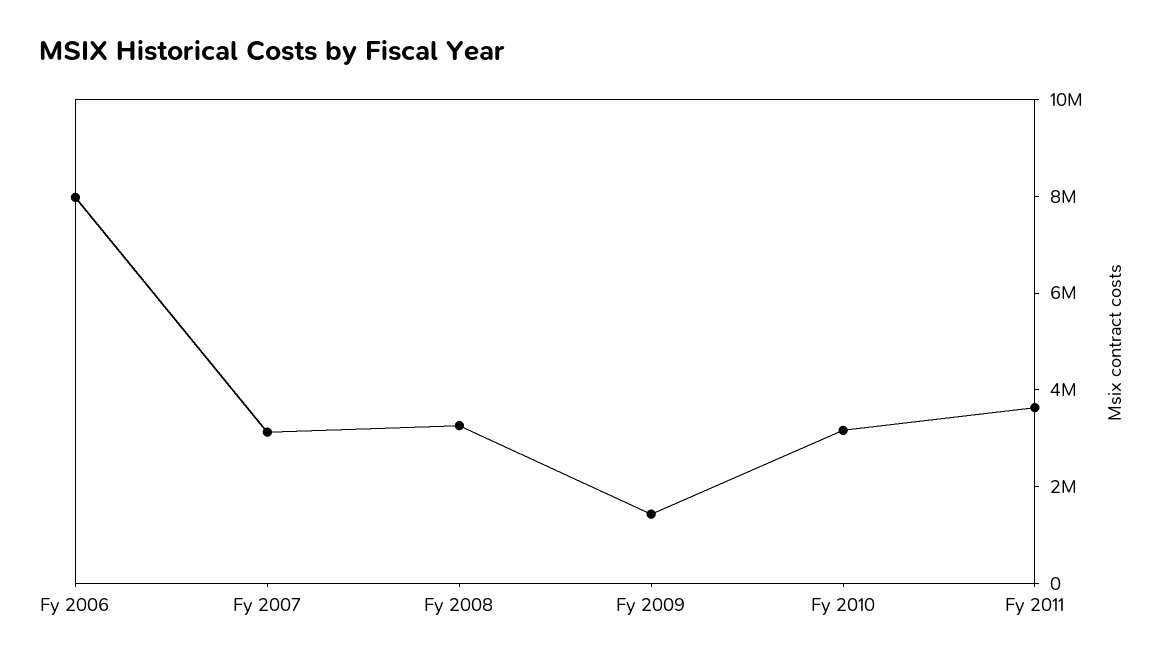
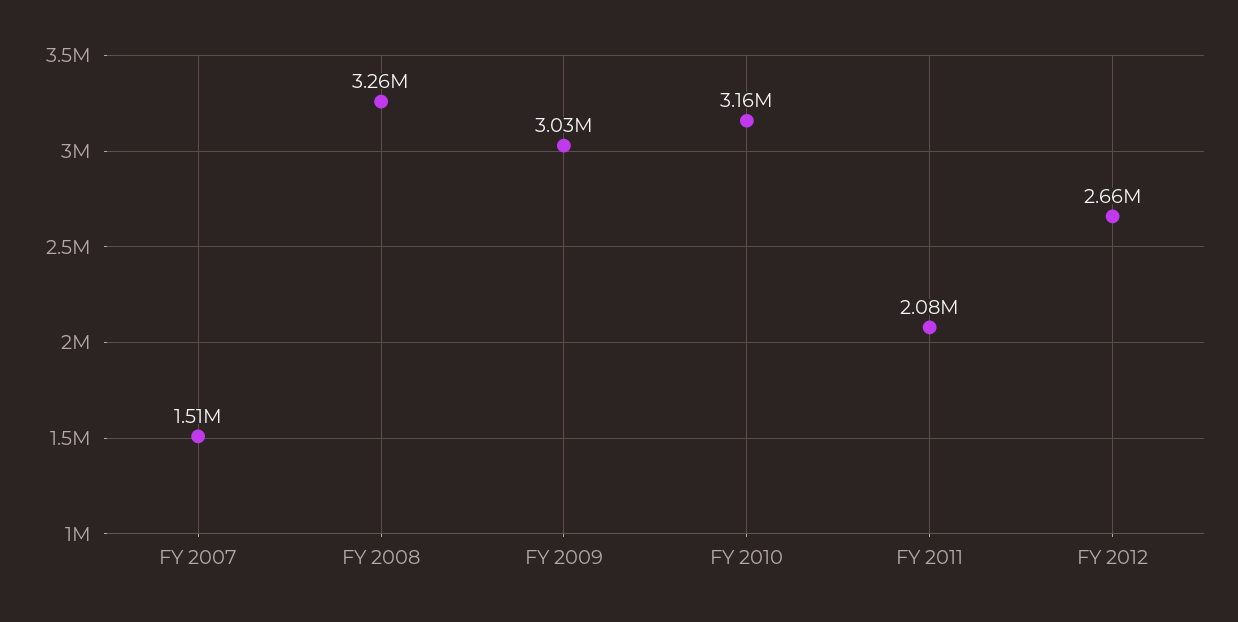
Fy 2006: 8000000 -> none
Fy 2007: 3000000 -> 1510000
Fy 2009: 1500000 -> 3030000
Fy 2011: 3500000 -> 2080000
FY 2012: none -> 2660000

